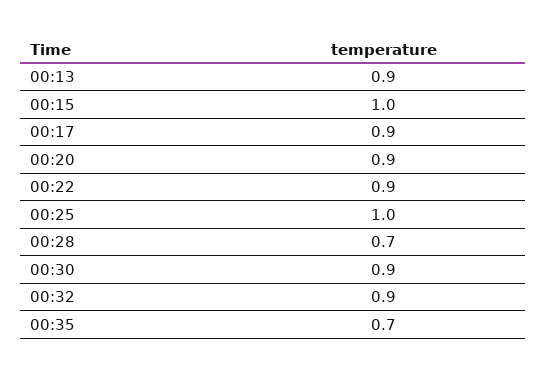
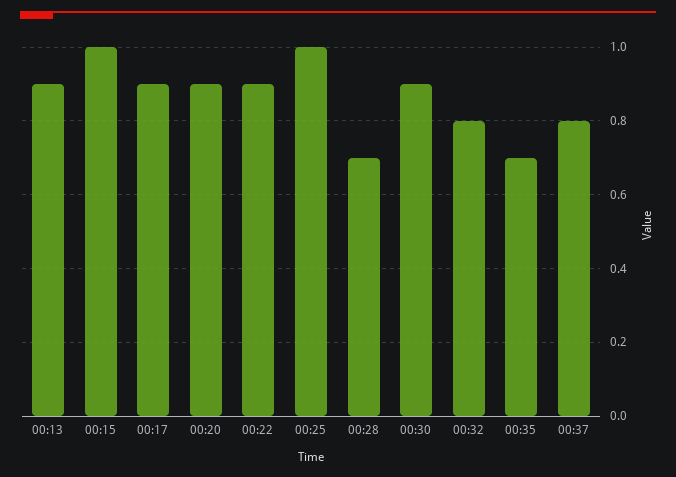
00:32: 0.9 -> 0.8
00:37: none -> 0.8

